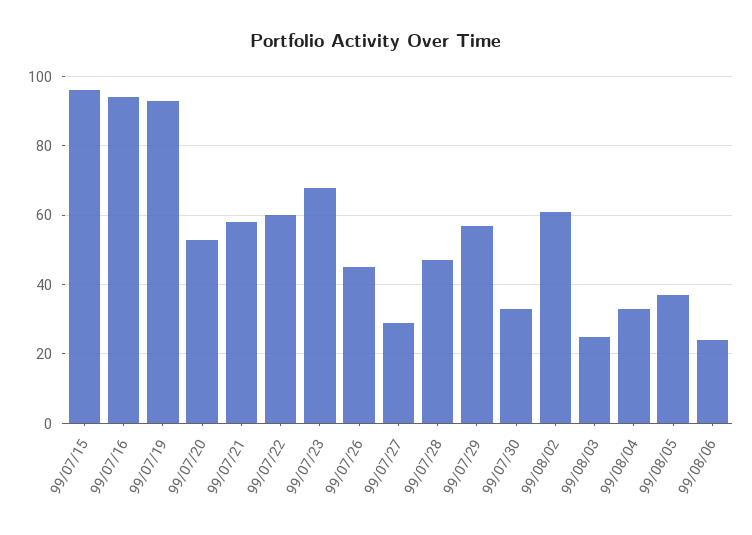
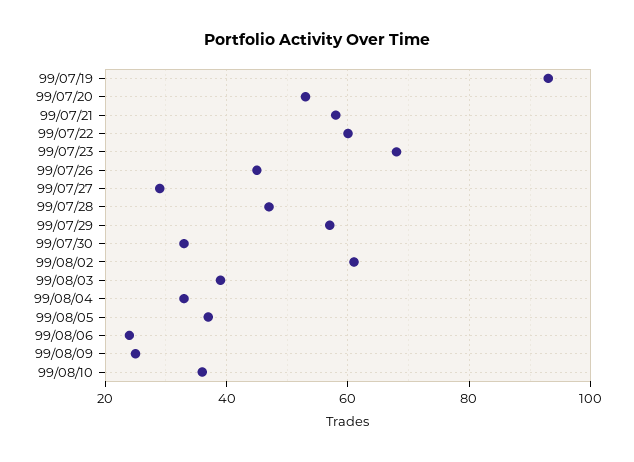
99/07/15: 95 -> none
99/07/16: 95 -> none
99/08/03: 25 -> 40
99/08/09: none -> 25
99/08/10: none -> 35

